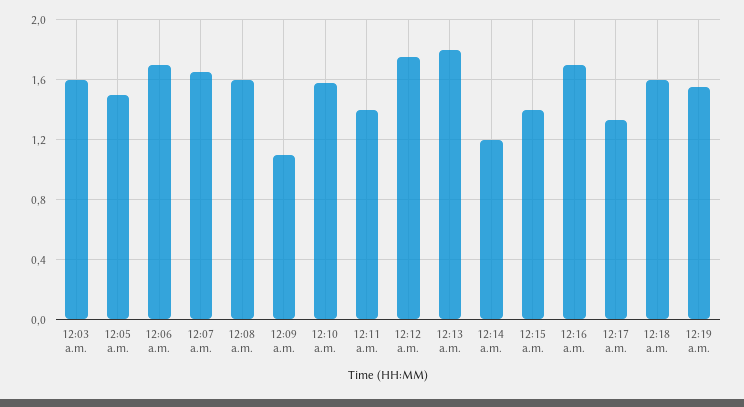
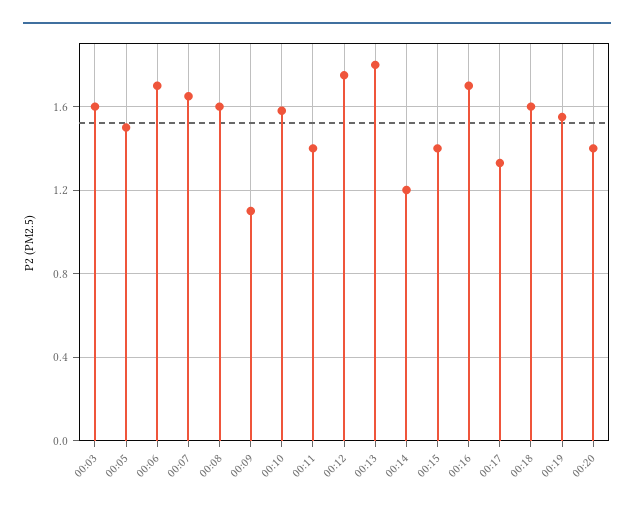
00:20: none -> 1.4

